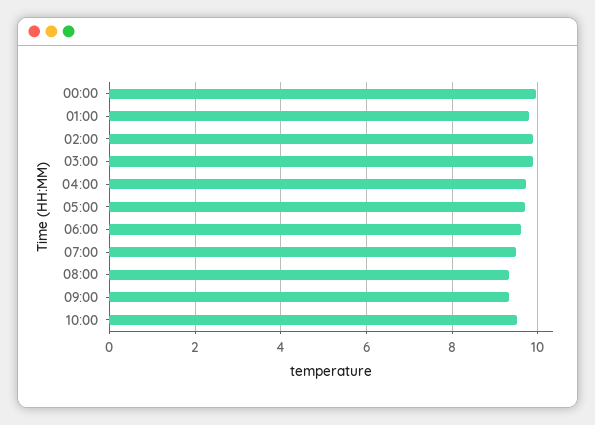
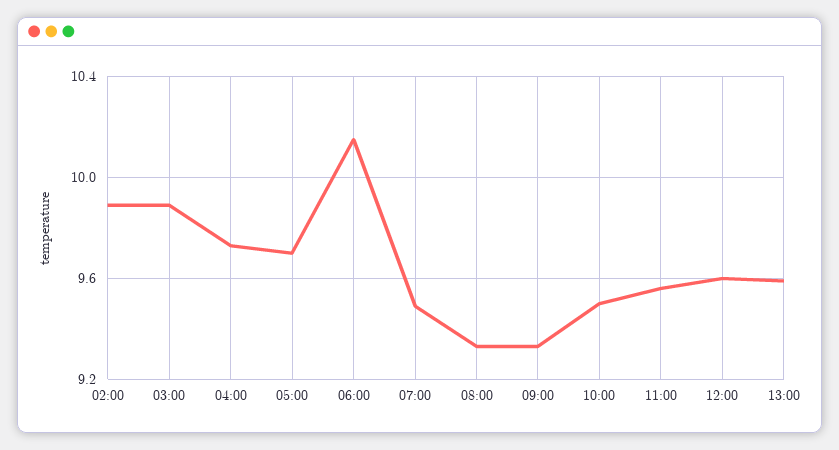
00:00: 10 -> none
01:00: 9.8 -> none
06:00: 9.6 -> 10.15
11:00: none -> 9.55
12:00: none -> 9.6
13:00: none -> 9.6

